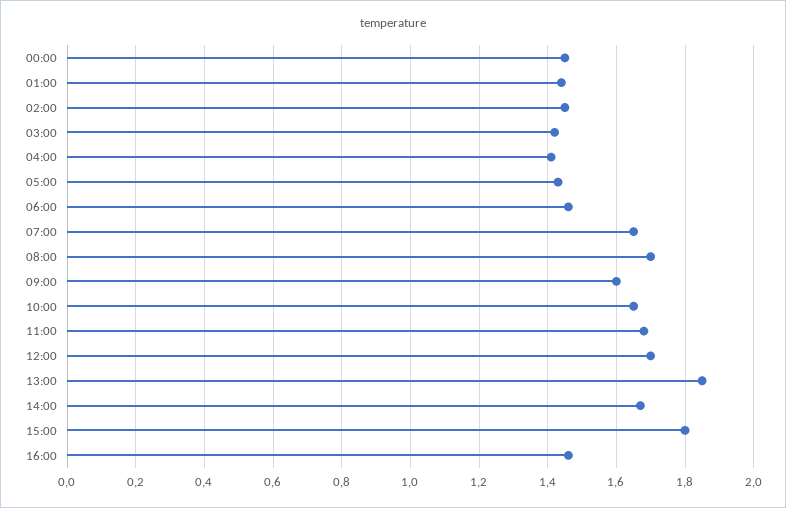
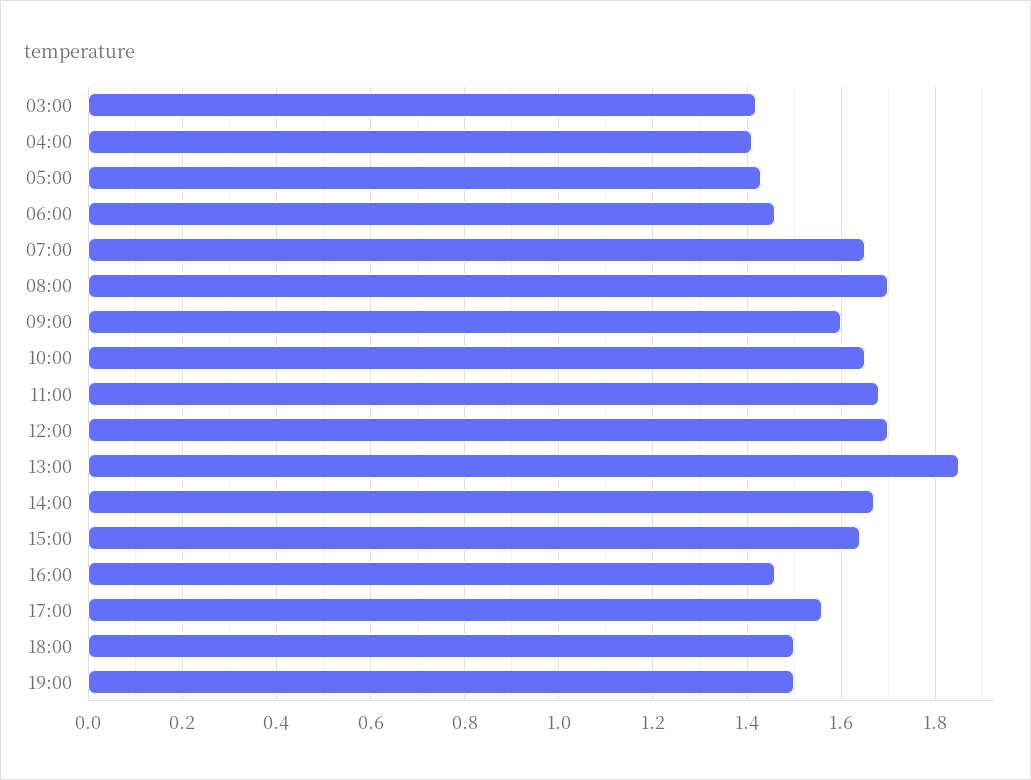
00:00: 1.45 -> none
01:00: 1.45 -> none
02:00: 1.45 -> none
15:00: 1.8 -> 1.65
17:00: none -> 1.55
18:00: none -> 1.5
19:00: none -> 1.5

